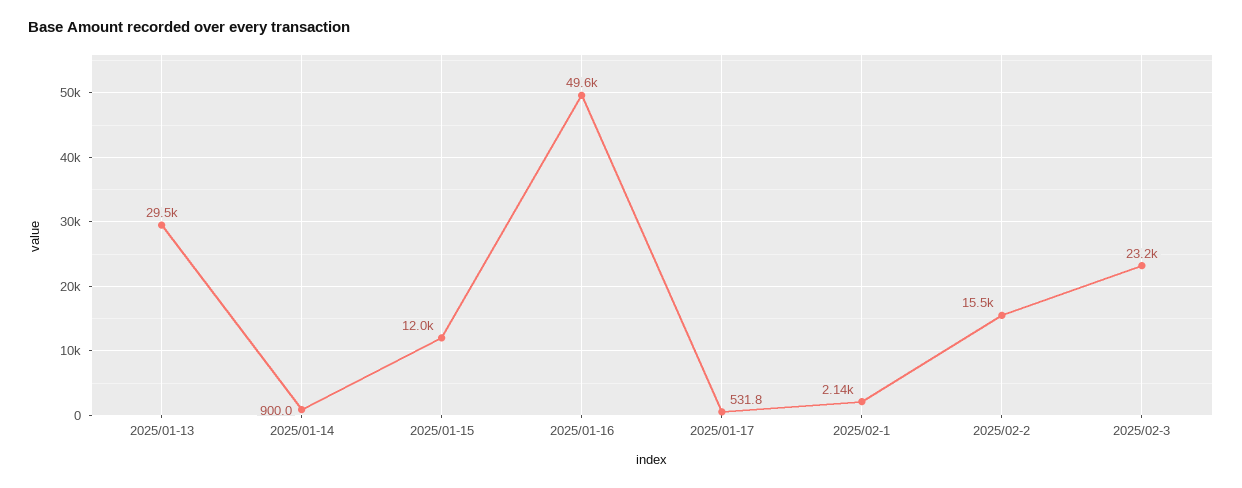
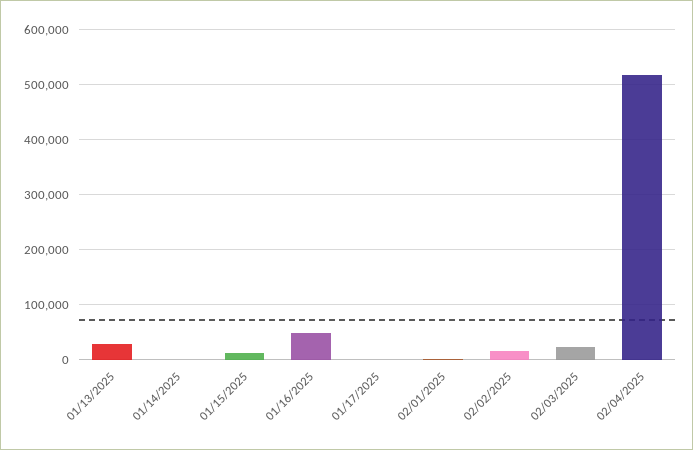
02/04/2025: none -> 520000

